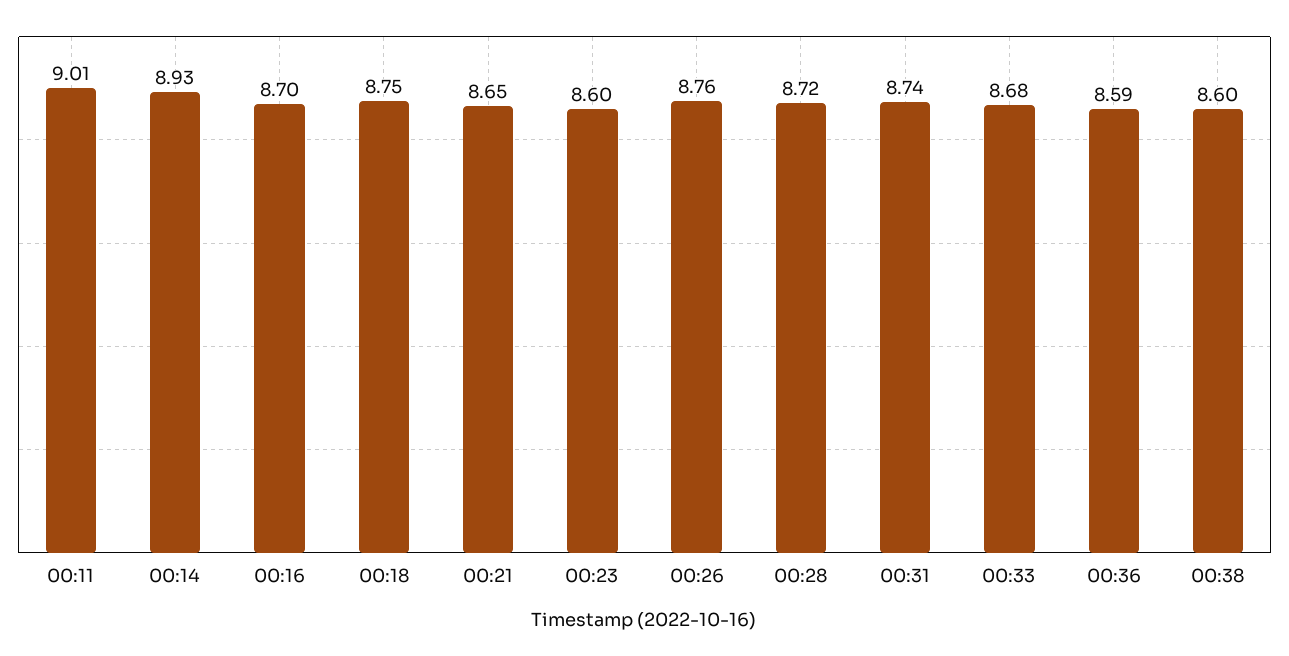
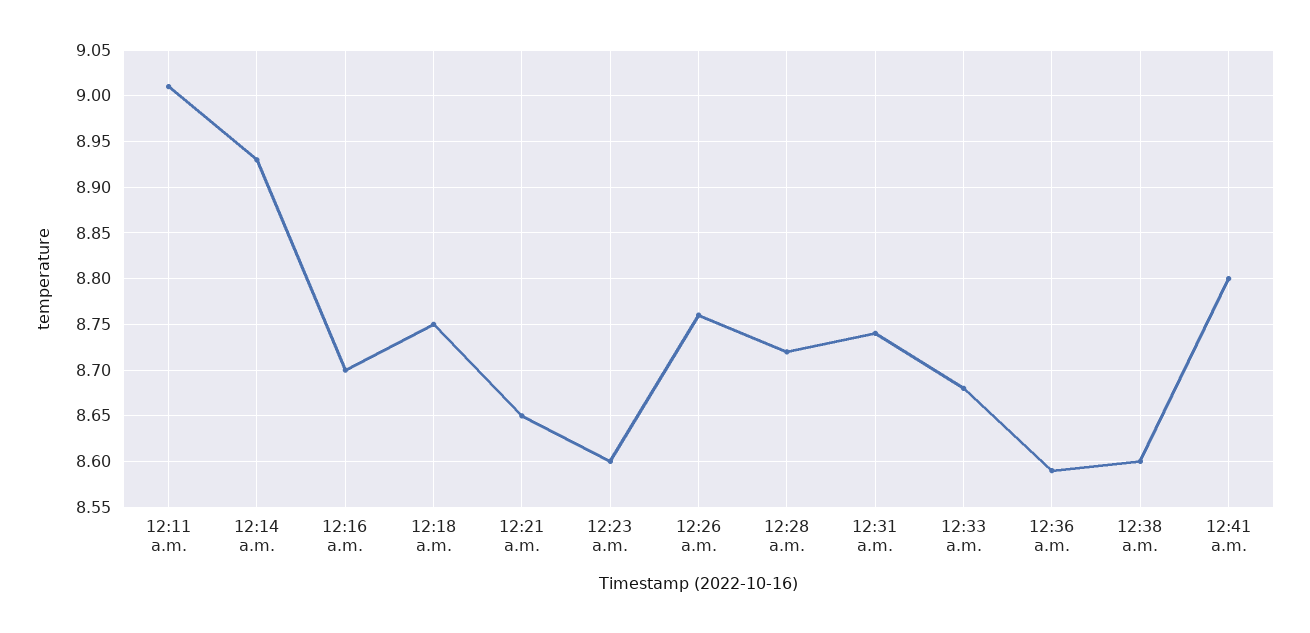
12:41 a.m.: none -> 8.8

